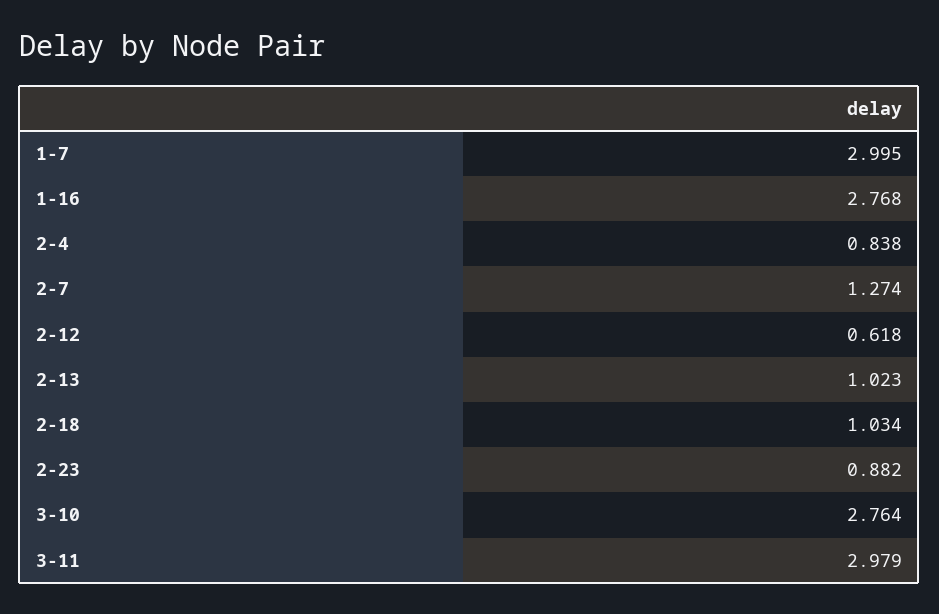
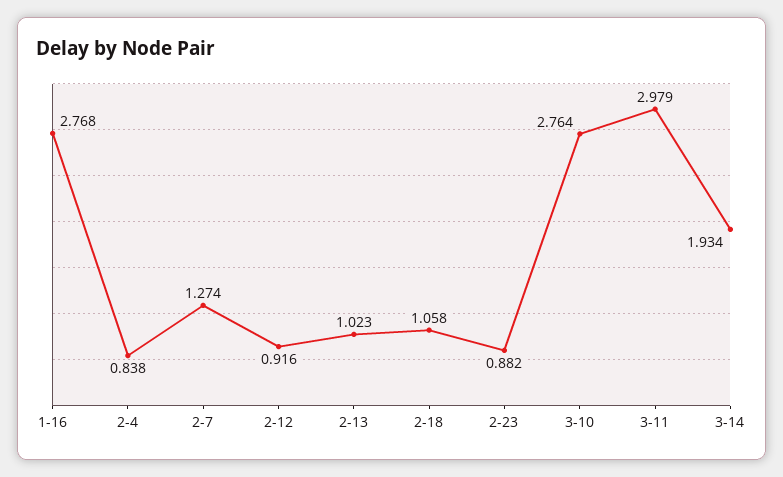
1-7: 2.995 -> none
2-12: 0.618 -> 0.916
2-18: 1.034 -> 1.058
3-14: none -> 1.934

